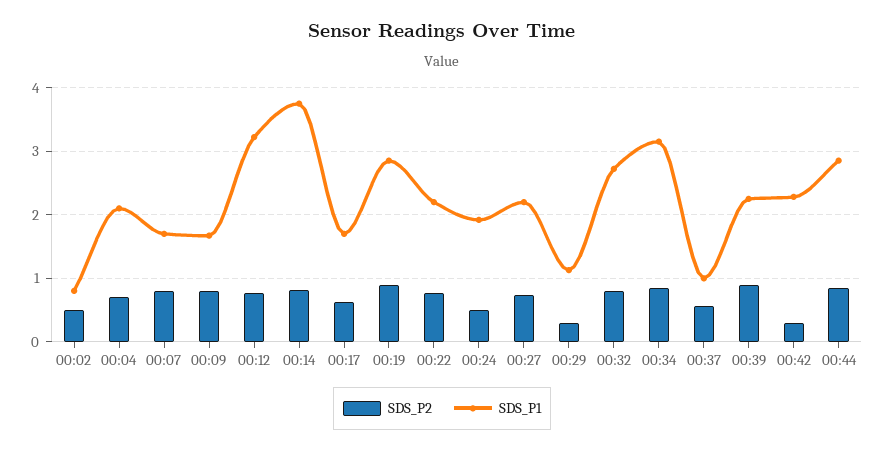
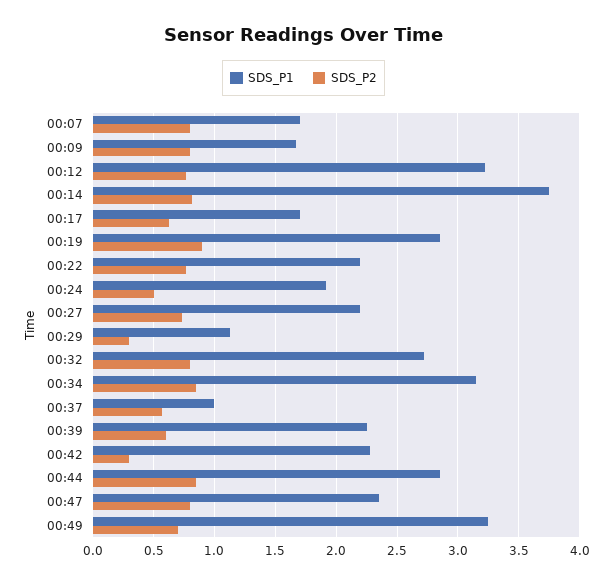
SDS_P2, 00:02: 0.5 -> none
SDS_P1, 00:02: 0.8 -> none
SDS_P2, 00:04: 0.7 -> none
SDS_P1, 00:04: 2.1 -> none
SDS_P2, 00:39: 0.9 -> 0.6
SDS_P1, 00:47: none -> 2.35
SDS_P2, 00:47: none -> 0.8
SDS_P1, 00:49: none -> 3.25
SDS_P2, 00:49: none -> 0.7

